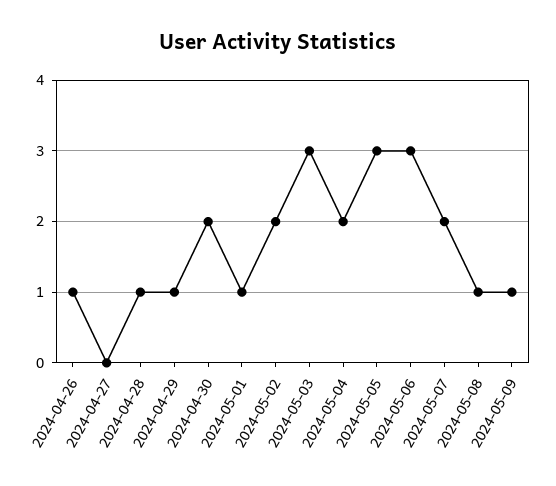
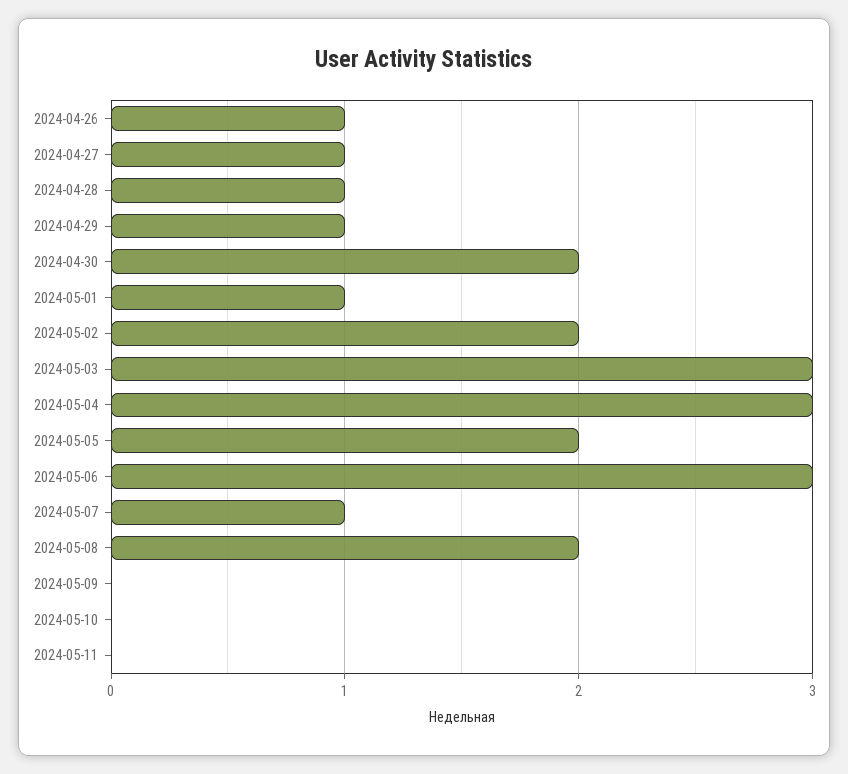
2024-04-27: 0 -> 1
2024-05-04: 2 -> 3
2024-05-05: 3 -> 2
2024-05-07: 2 -> 1
2024-05-08: 1 -> 2
2024-05-09: 1 -> 0
2024-05-10: none -> 0
2024-05-11: none -> 0

